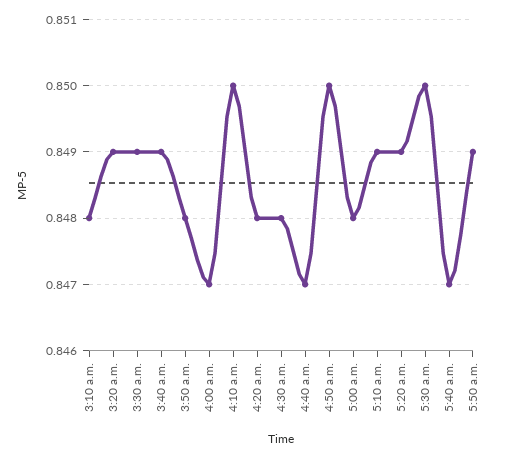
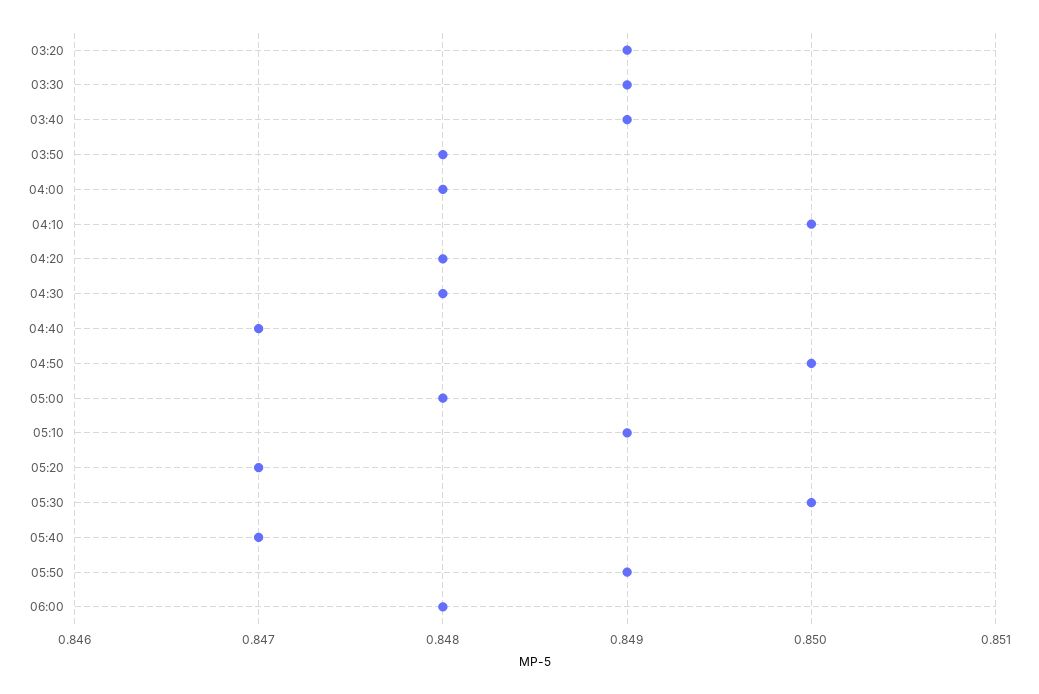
3:10 a.m.: 0.848 -> none
4:00 a.m.: 0.847 -> 0.848
5:20 a.m.: 0.849 -> 0.847
06:00: none -> 0.848

